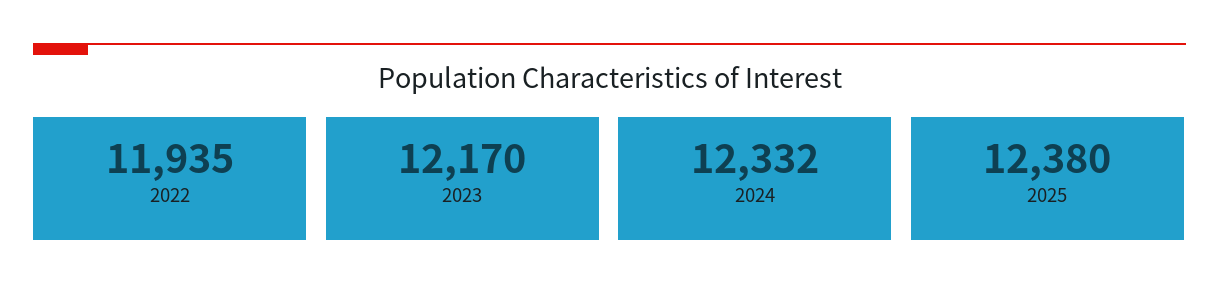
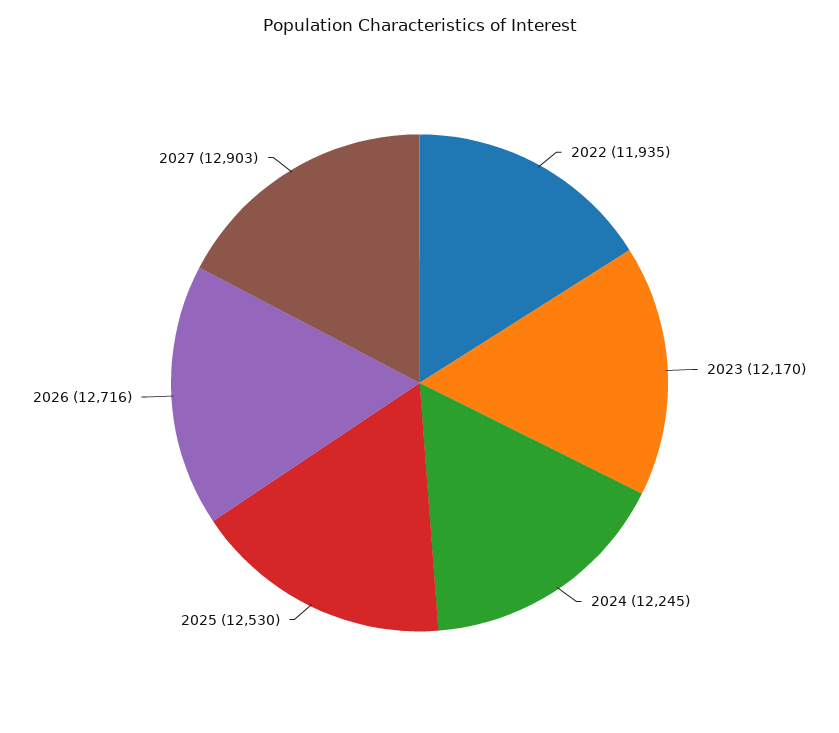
2024: 12332 -> 12245
2025: 12380 -> 12530
2026: none -> 12716
2027: none -> 12903

